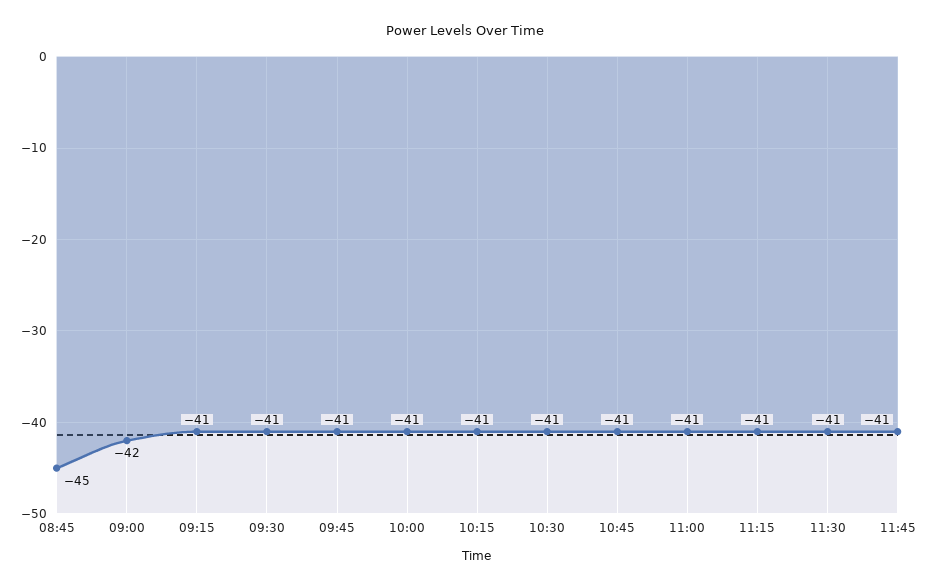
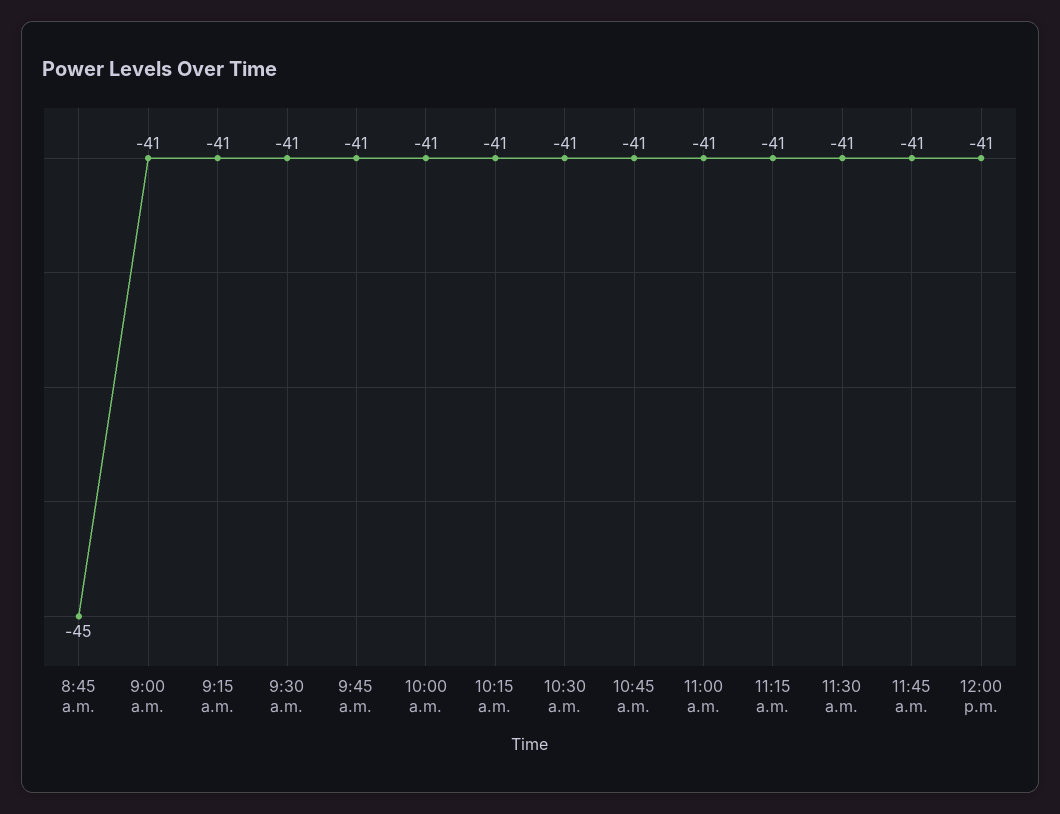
09:00: -42 -> -41
12:00 p.m.: none -> -41

